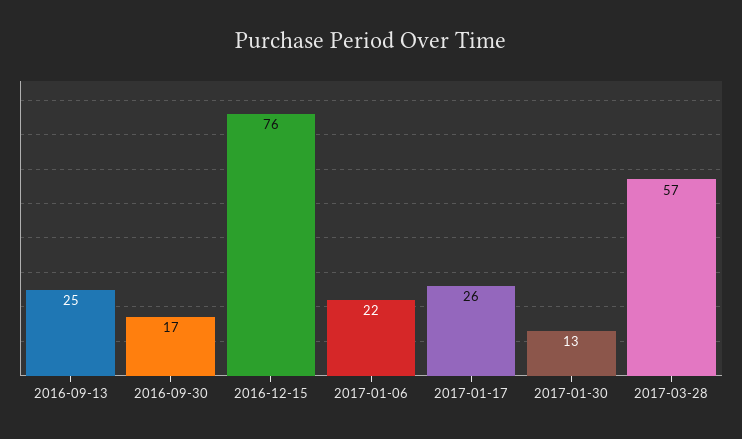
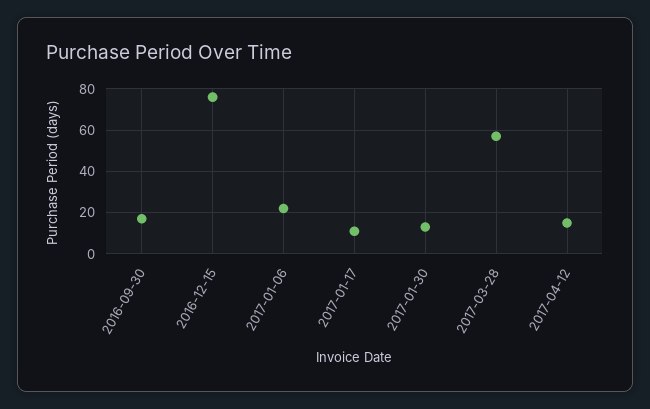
2016-09-13: 25 -> none
2017-01-17: 26 -> 10
2017-04-12: none -> 15

